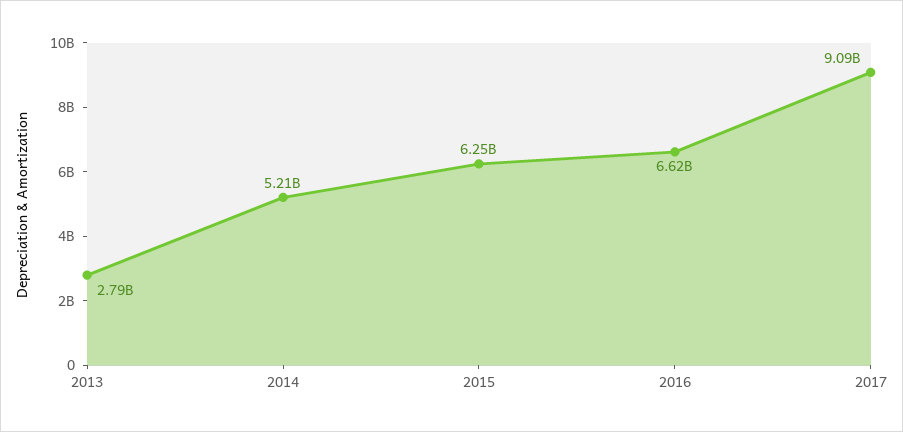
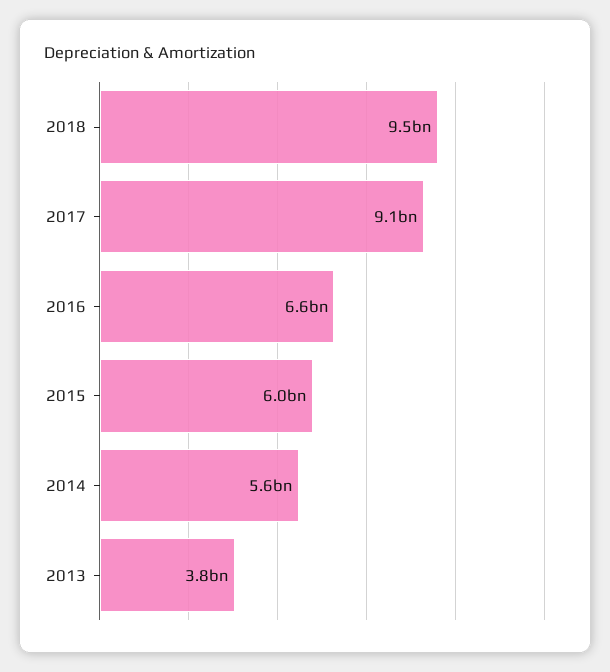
2013: 2790000000 -> 3800000000
2014: 5210000000 -> 5600000000
2015: 6250000000 -> 6000000000
2018: none -> 9500000000

